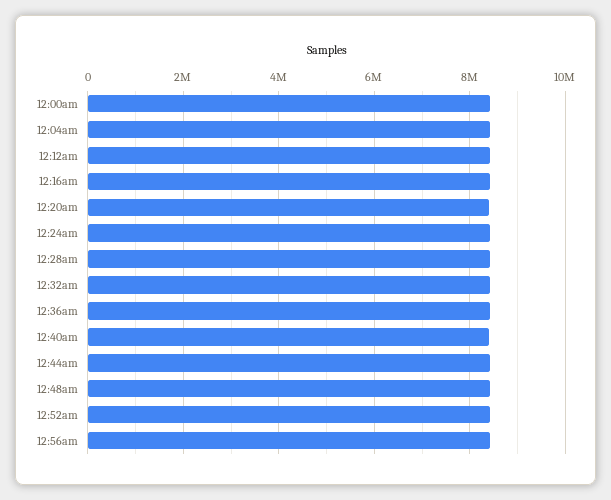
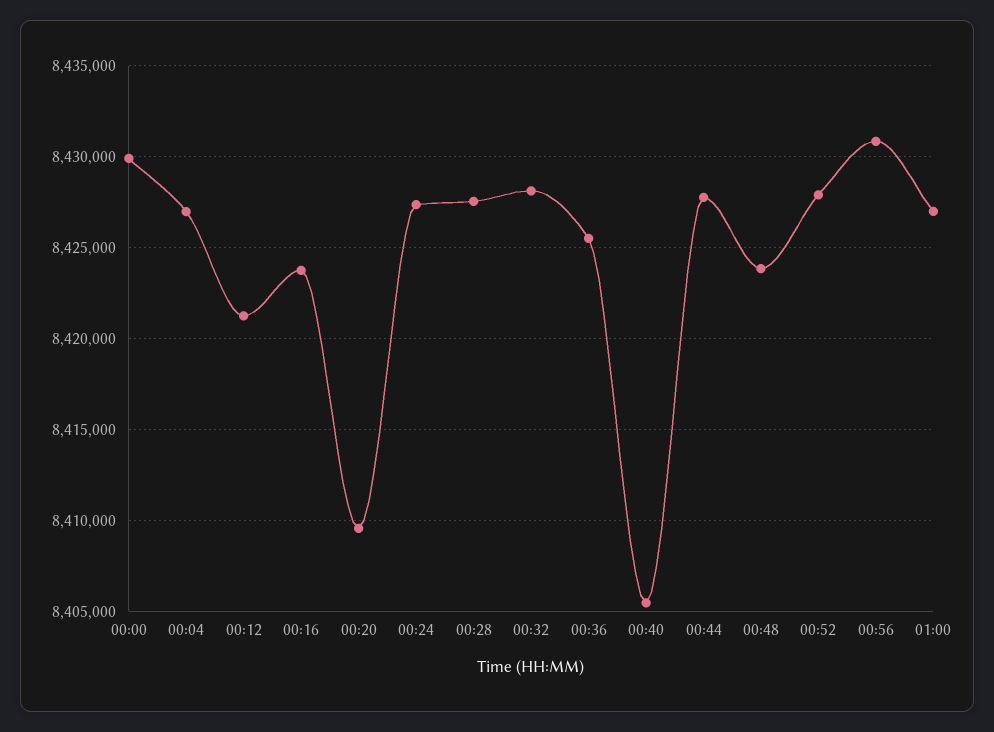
01:00: none -> 8427000

